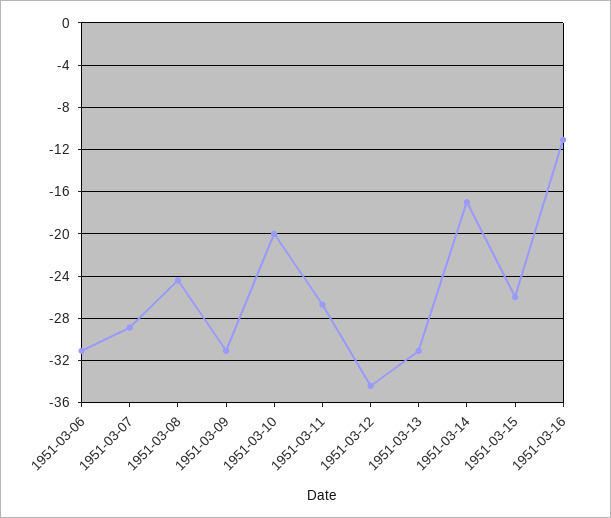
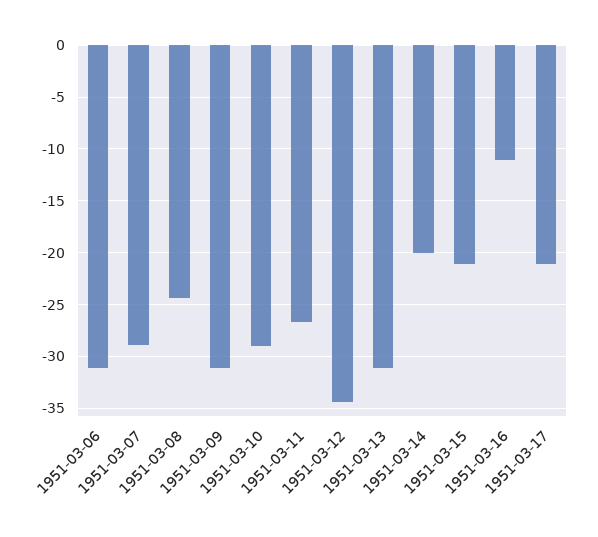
1951-03-10: -20 -> -29
1951-03-14: -17 -> -20
1951-03-15: -26 -> -21
1951-03-17: none -> -21

